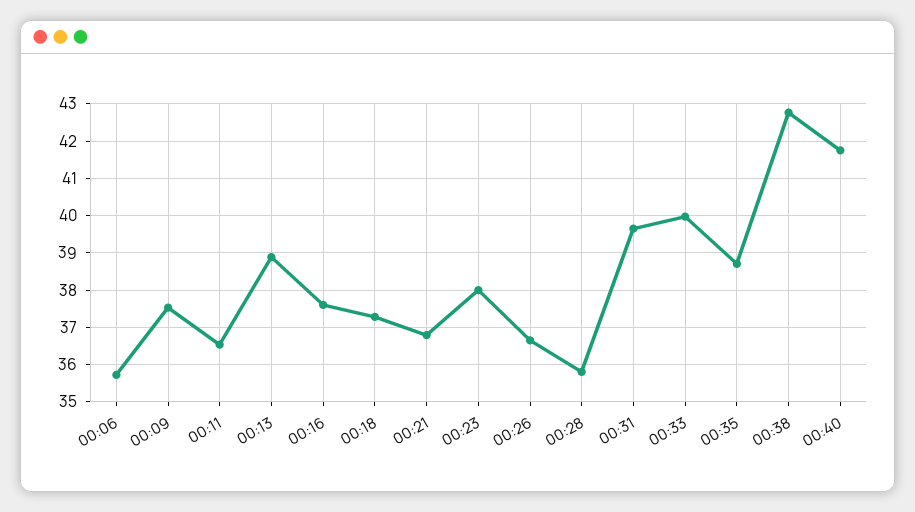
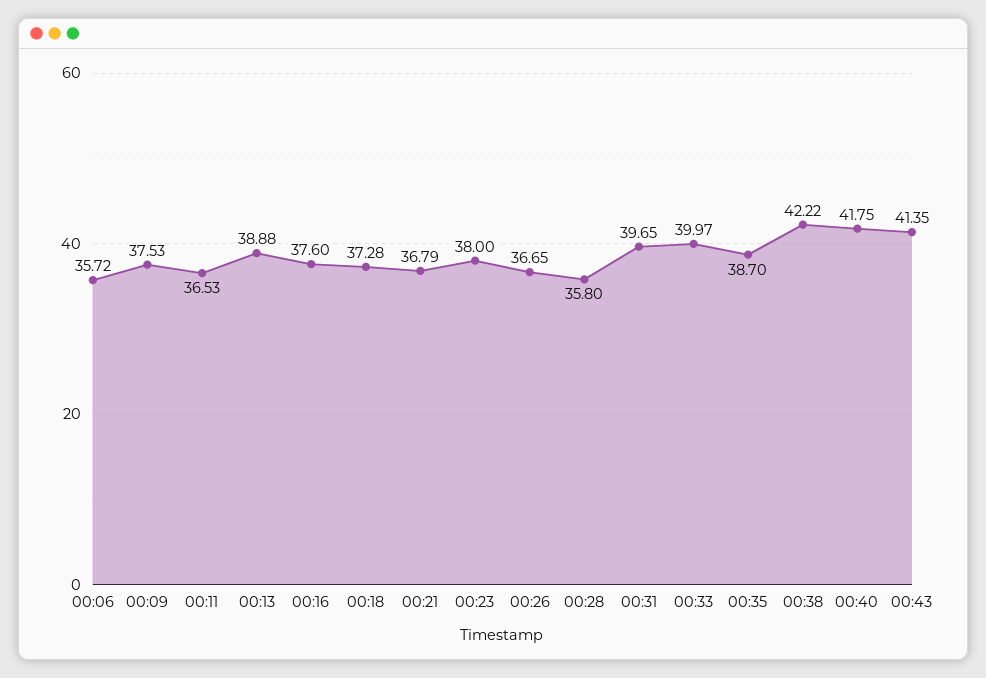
00:38: 42.8 -> 42.22
00:43: none -> 41.35

